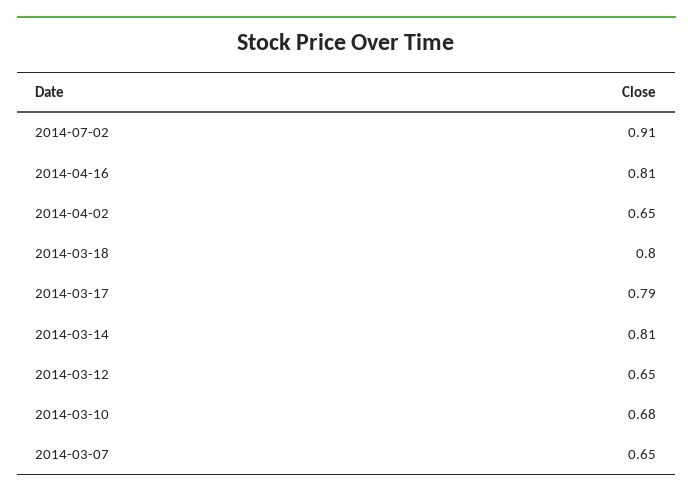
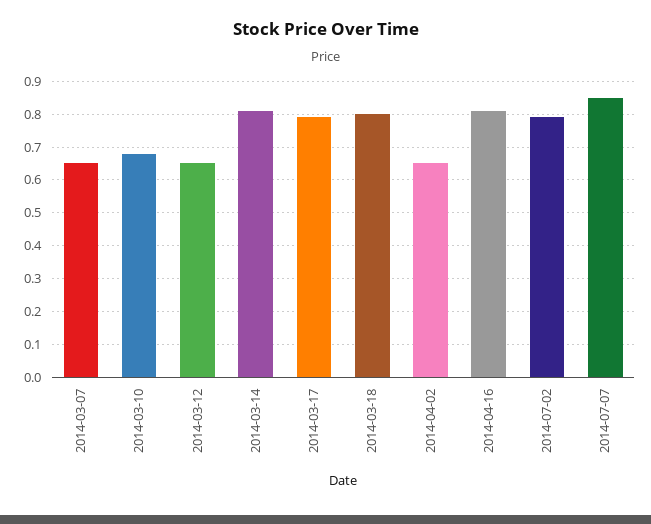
2014-07-02: 0.91 -> 0.8
2014-07-07: none -> 0.85

